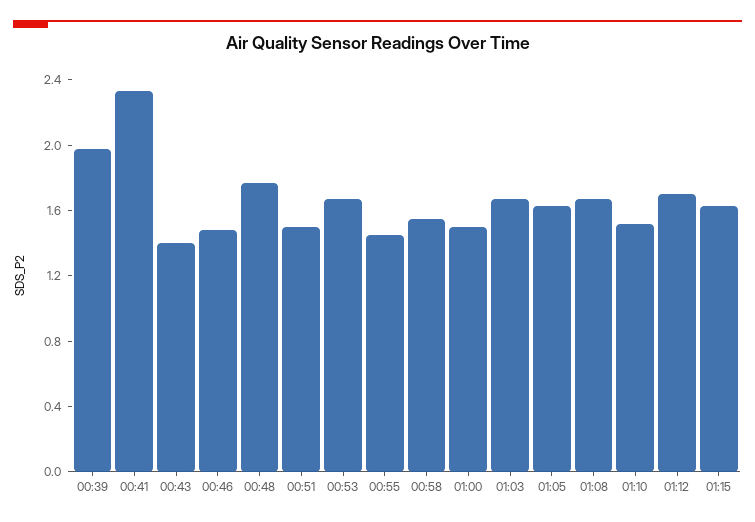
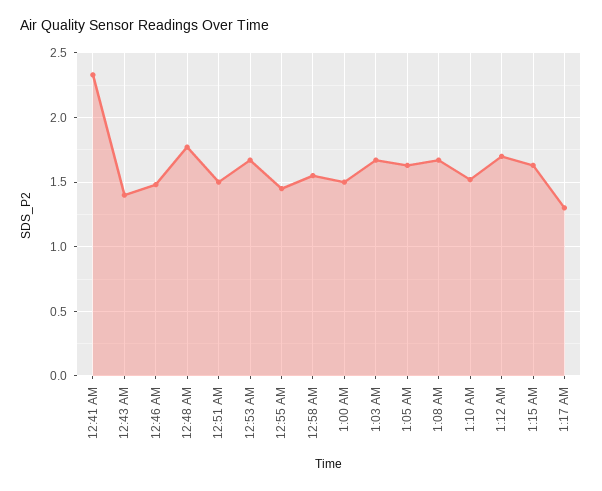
00:39: 2 -> none
1:17 AM: none -> 1.3

